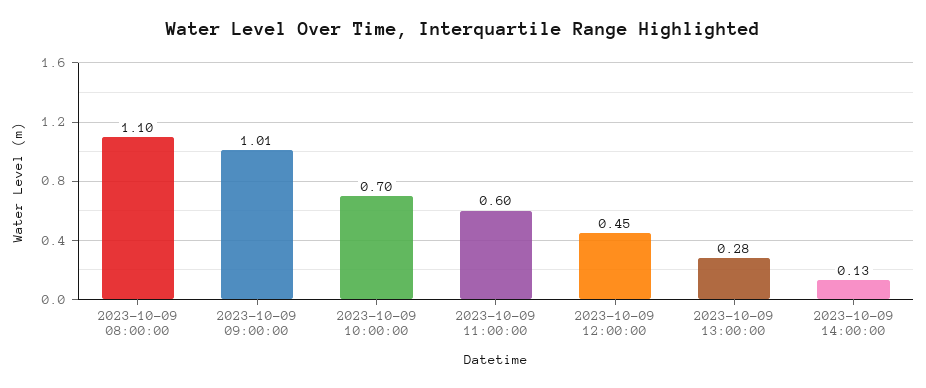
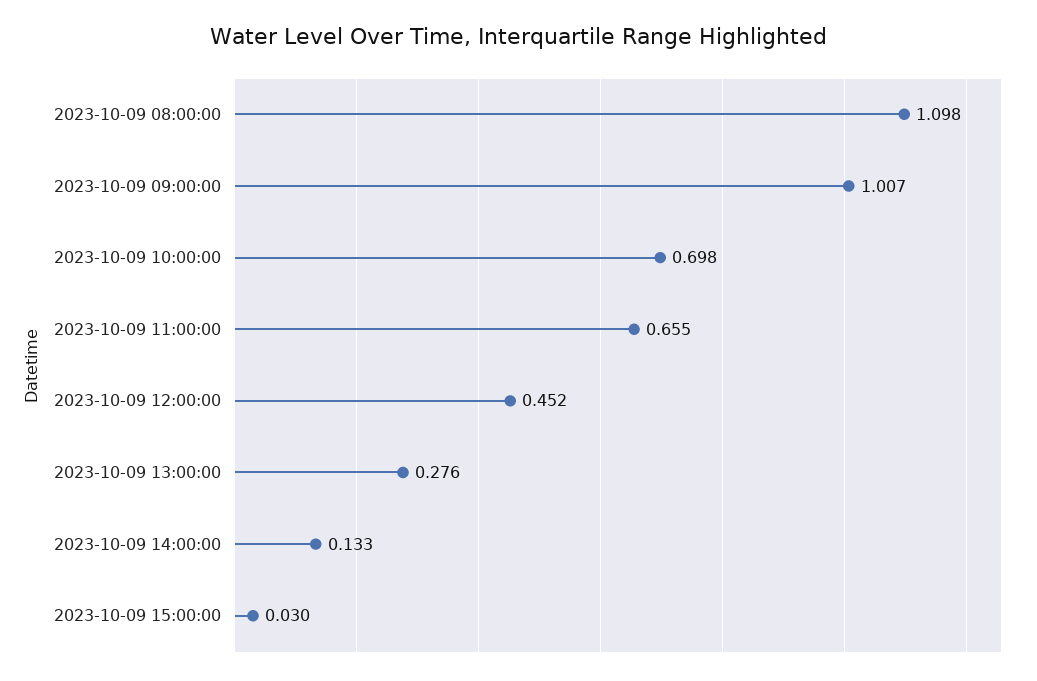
2023-10-09 11:00:00: 0.6 -> 0.655
2023-10-09 15:00:00: none -> 0.03

